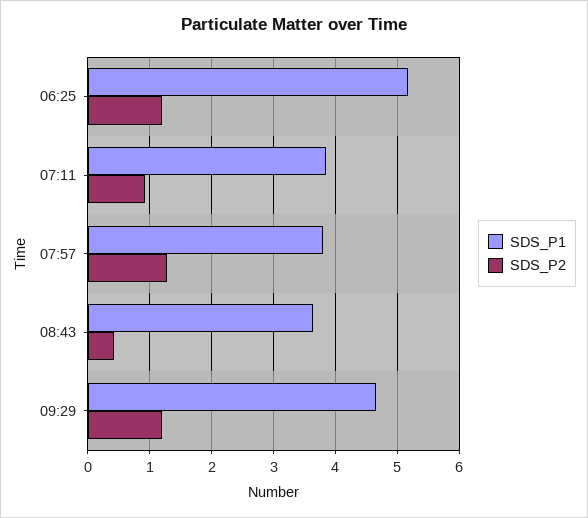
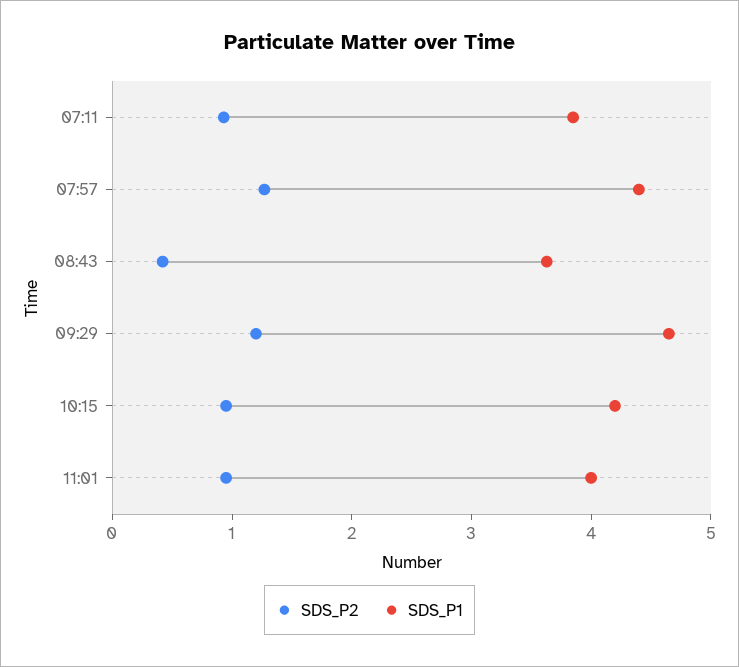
SDS_P1, 06:25: 5.2 -> none
SDS_P2, 06:25: 1.2 -> none
SDS_P1, 07:57: 3.8 -> 4.4
SDS_P2, 10:15: none -> 1
SDS_P1, 10:15: none -> 4.2
SDS_P2, 11:01: none -> 1
SDS_P1, 11:01: none -> 4

